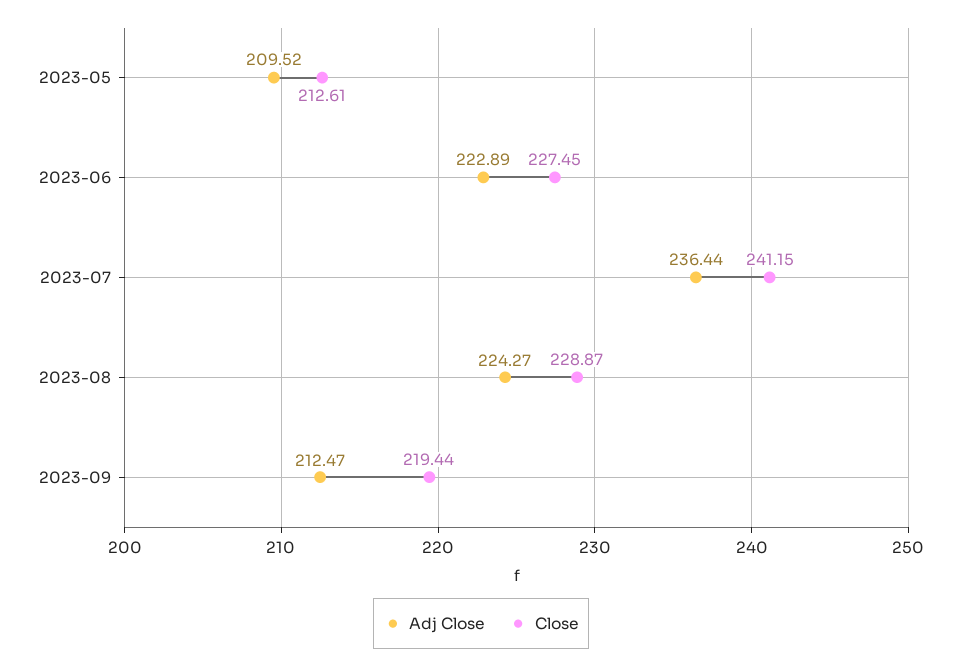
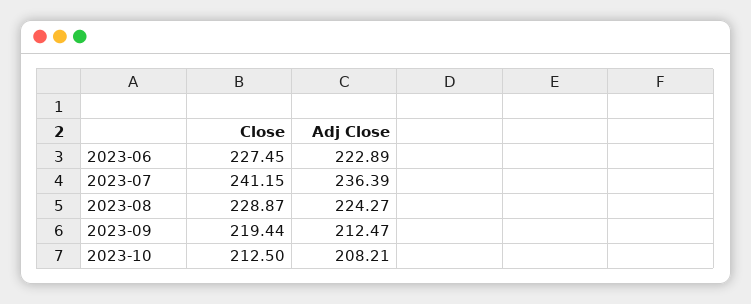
Adj Close, 2023-05: 209.52 -> none
Close, 2023-05: 212.61 -> none
Adj Close, 2023-07: 236.44 -> 236.39
Close, 2023-10: none -> 212.5
Adj Close, 2023-10: none -> 208.21

